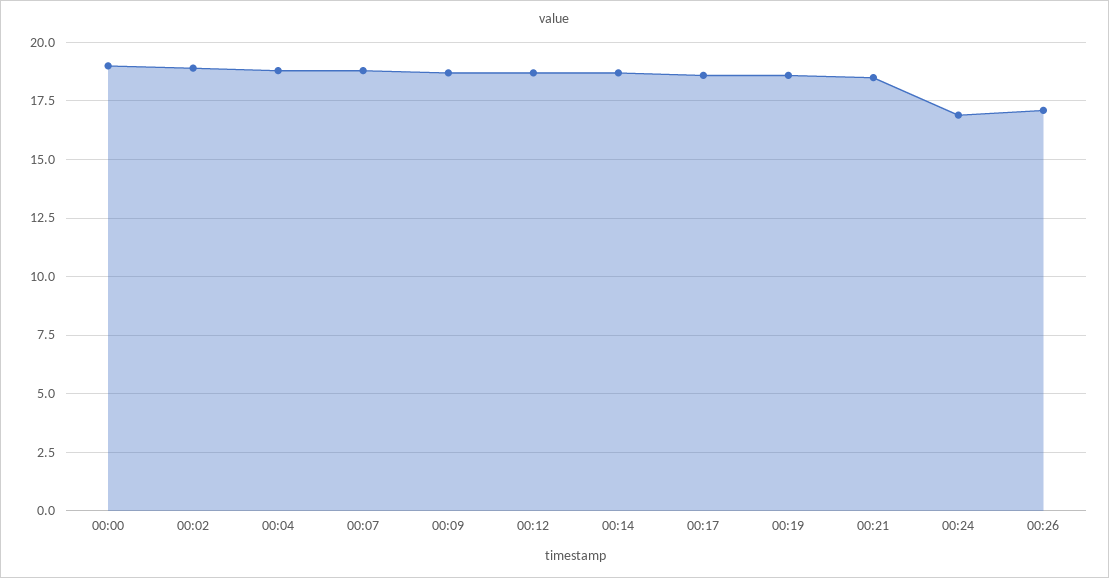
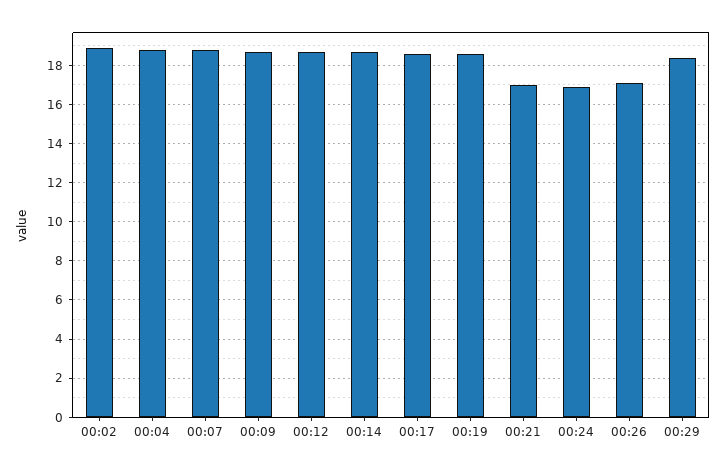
00:00: 19 -> none
00:21: 18.5 -> 17
00:29: none -> 18.5

